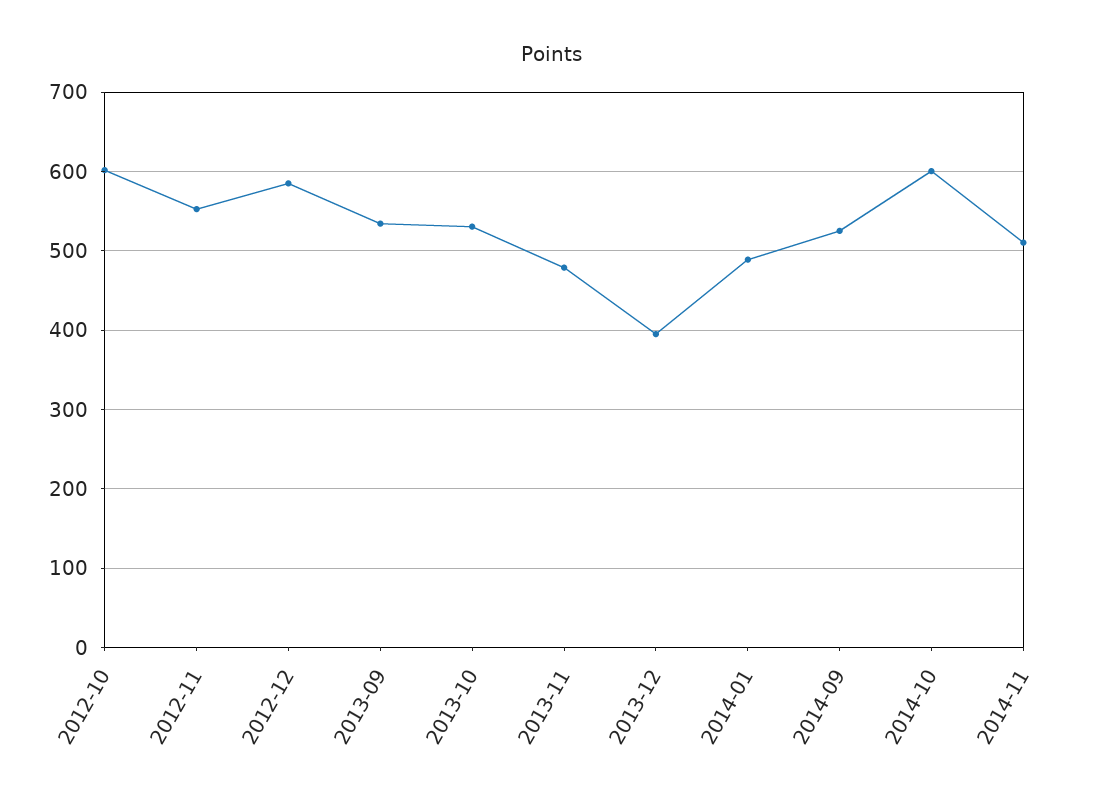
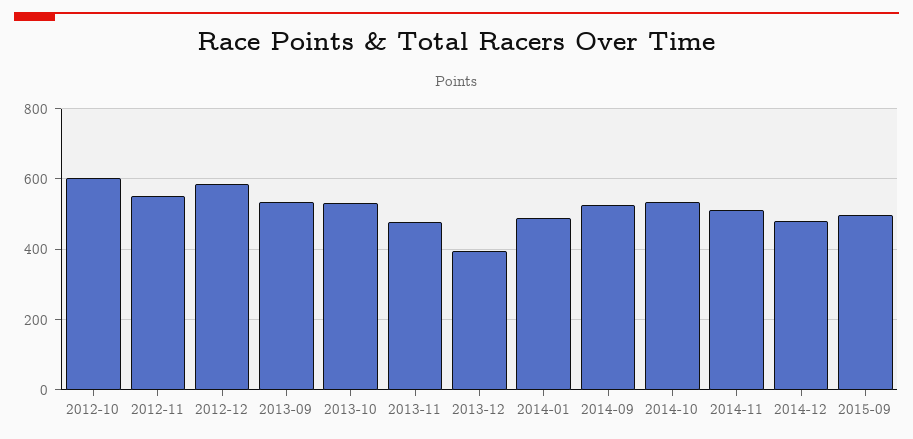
2014-10: 600 -> 540
2014-12: none -> 480
2015-09: none -> 500

